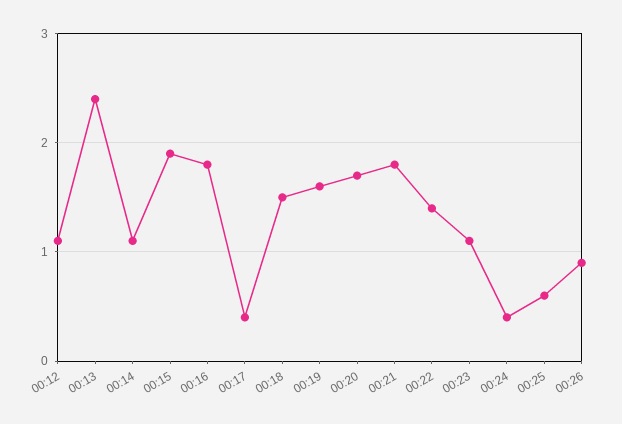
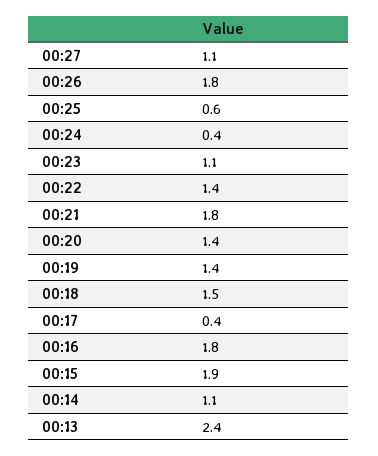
00:12: 1.1 -> none
00:19: 1.6 -> 1.4
00:20: 1.7 -> 1.4
00:26: 0.9 -> 1.8
00:27: none -> 1.1

